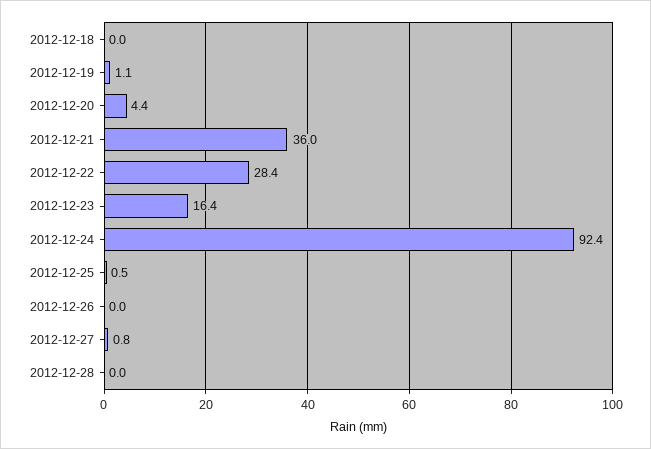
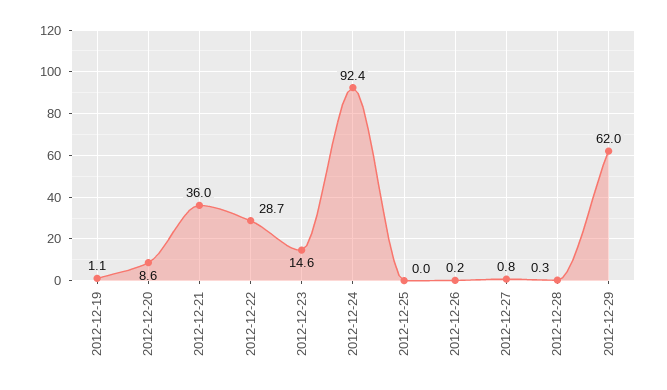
2012-12-18: 0 -> none
2012-12-20: 4.4 -> 8.6
2012-12-22: 28.4 -> 28.7
2012-12-23: 16.4 -> 14.6
2012-12-25: 0.5 -> 0
2012-12-26: 0 -> 0.2
2012-12-28: 0 -> 0.3
2012-12-29: none -> 62

